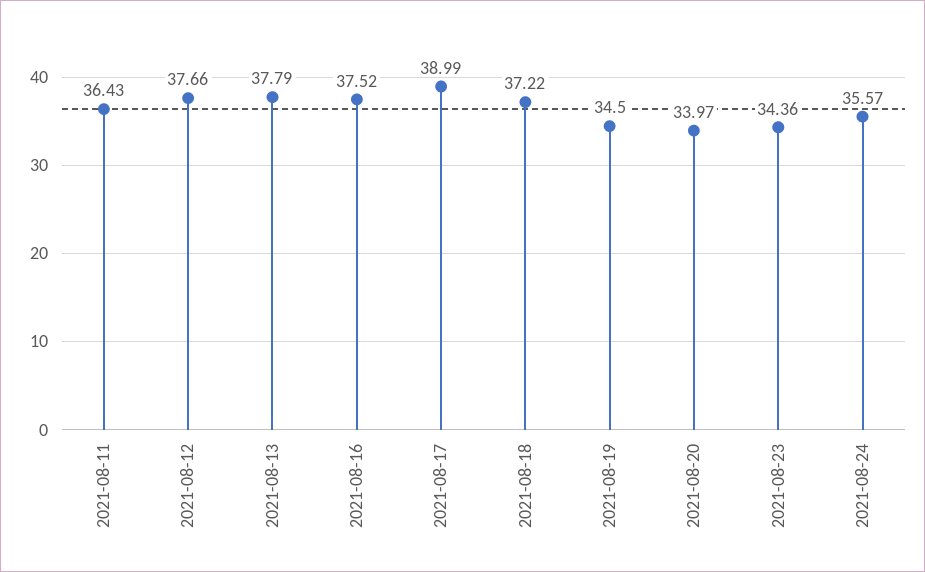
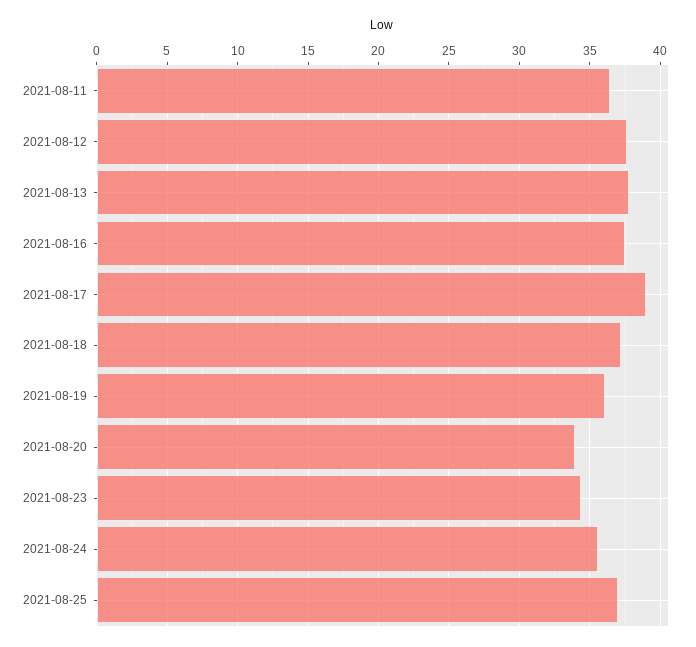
2021-08-19: 34.5 -> 36
2021-08-25: none -> 37

